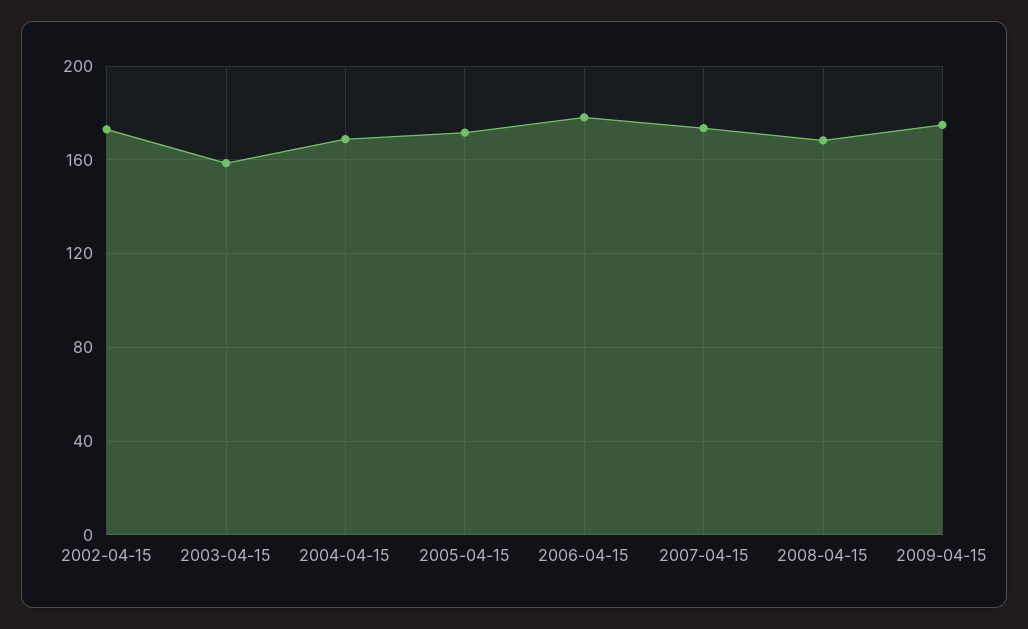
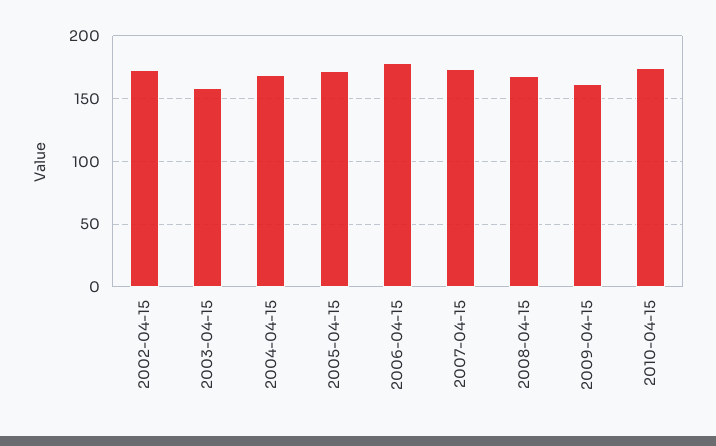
2009-04-15: 175 -> 160
2010-04-15: none -> 175

